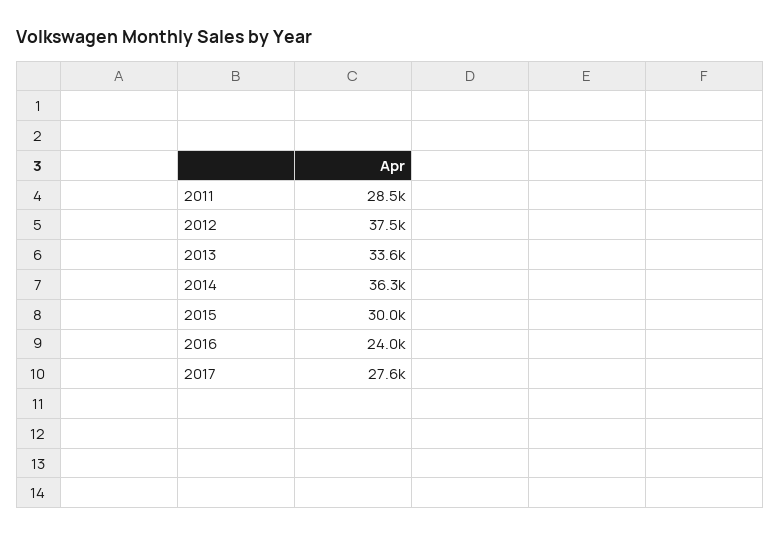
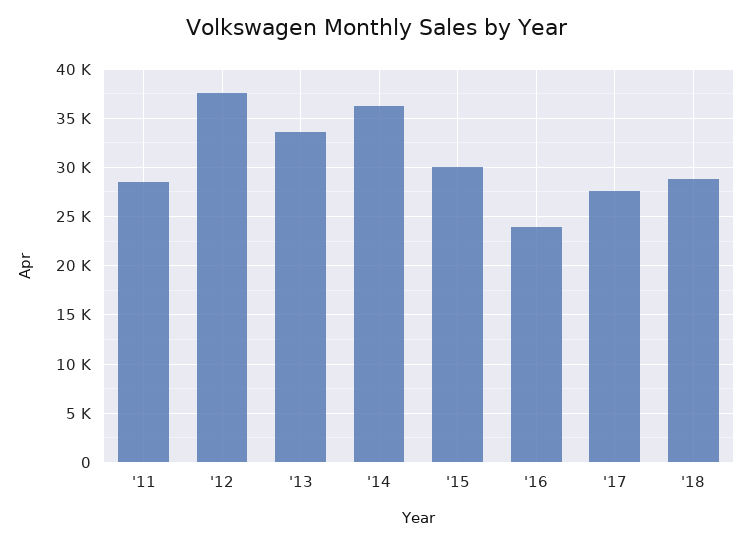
'18: none -> 29000

